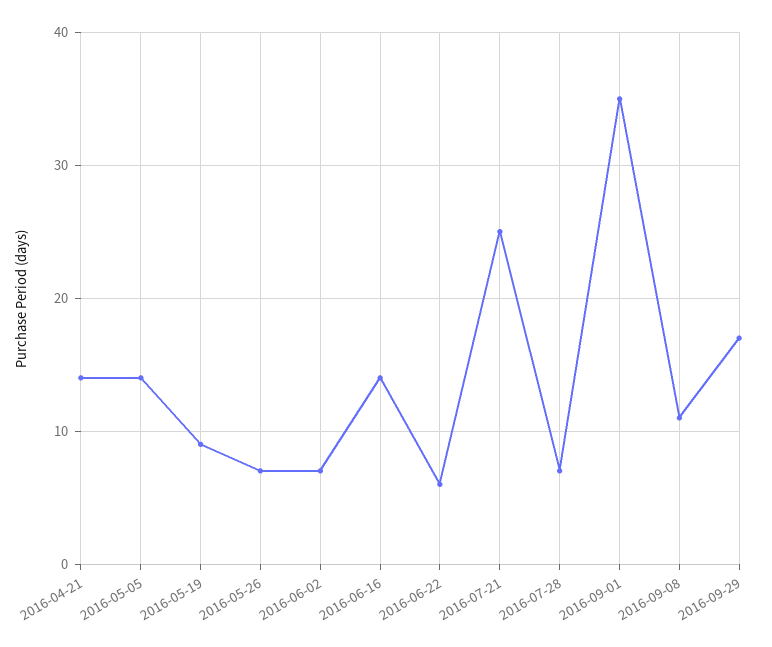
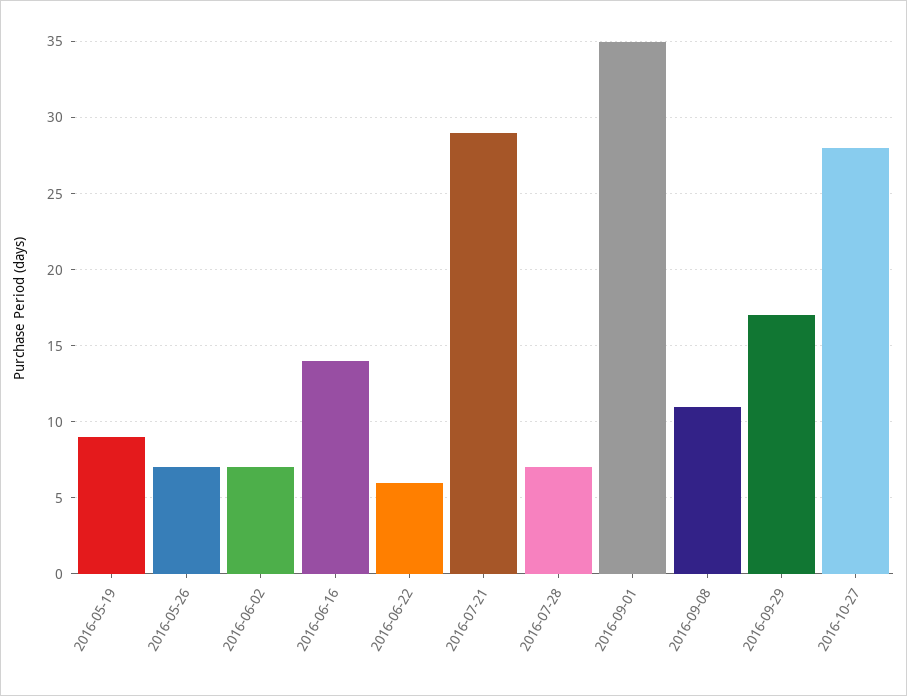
2016-04-21: 14 -> none
2016-05-05: 14 -> none
2016-07-21: 25 -> 29
2016-10-27: none -> 28

